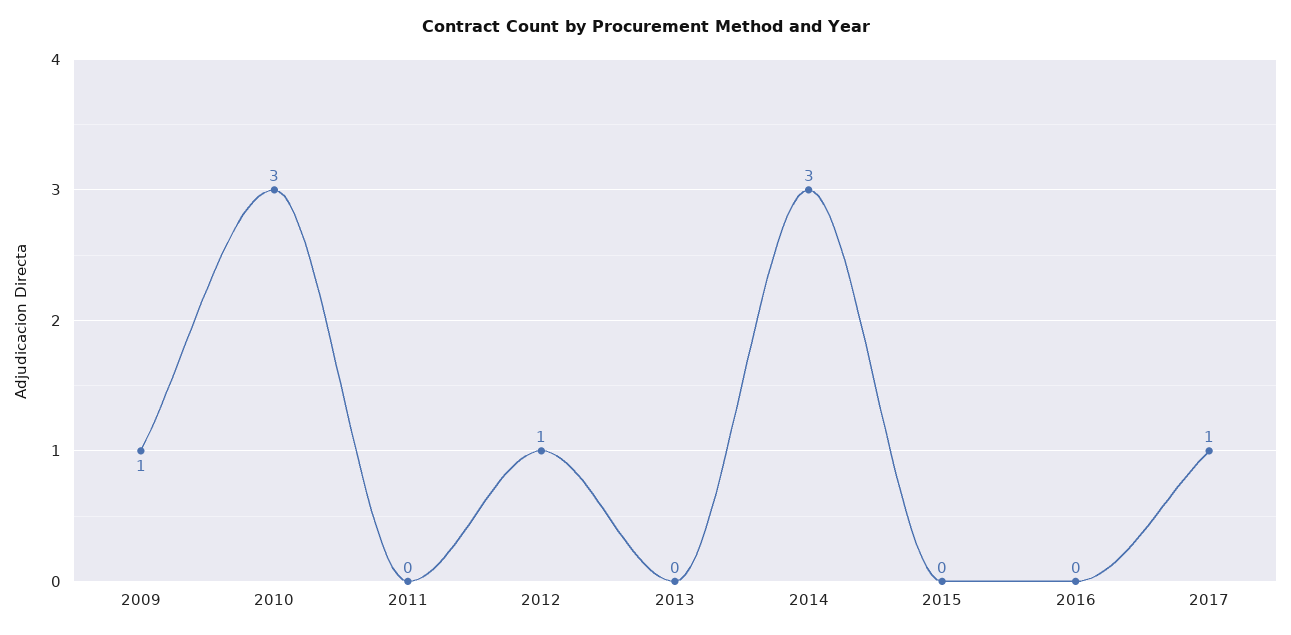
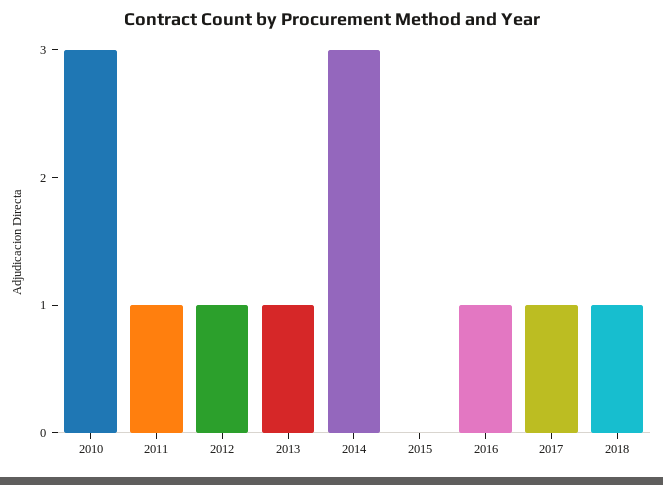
2009: 1 -> none
2011: 0 -> 1
2013: 0 -> 1
2016: 0 -> 1
2018: none -> 1

